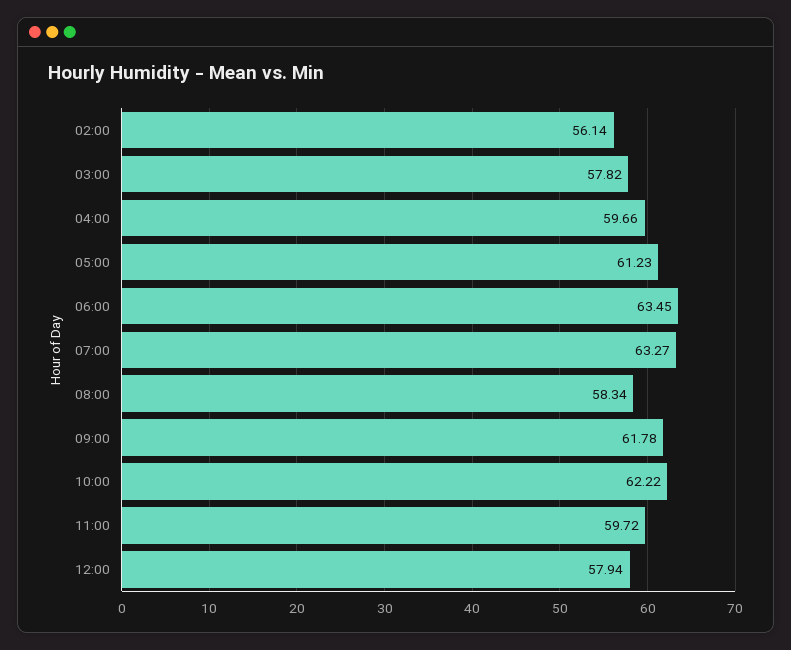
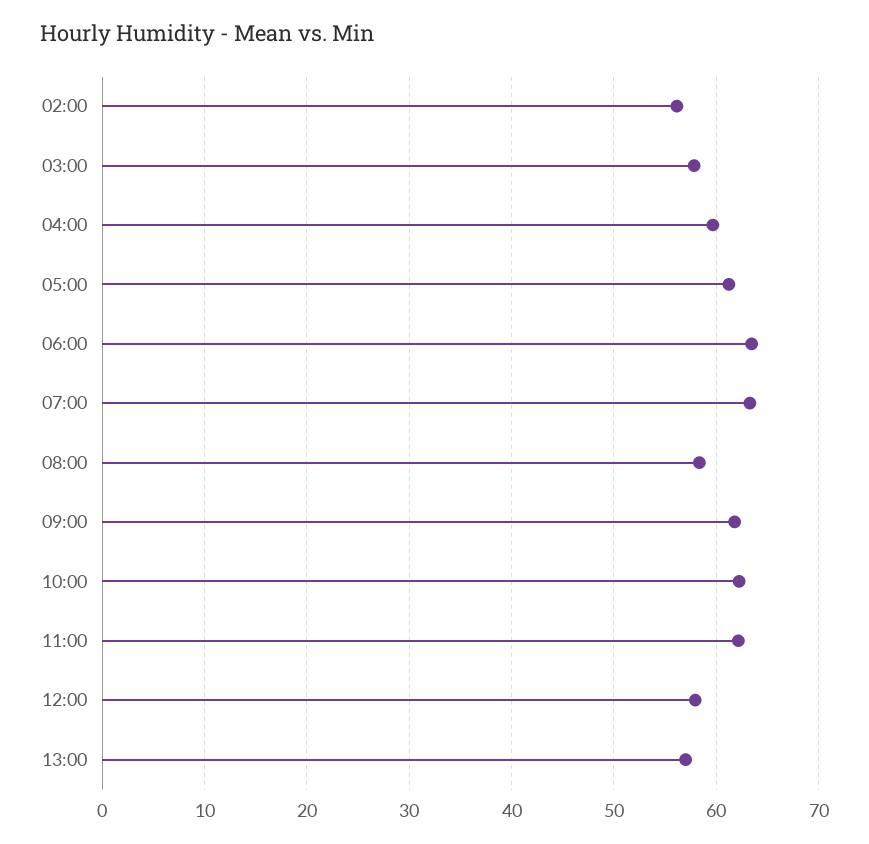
11:00: 59.72 -> 62
13:00: none -> 57

